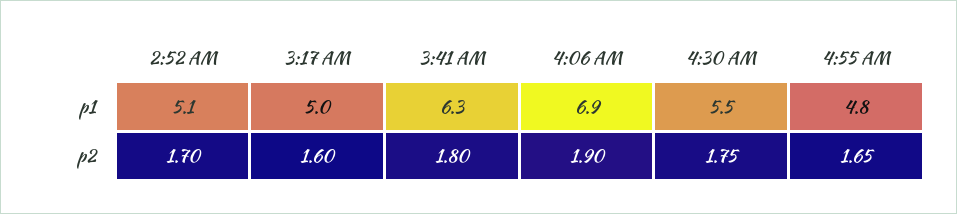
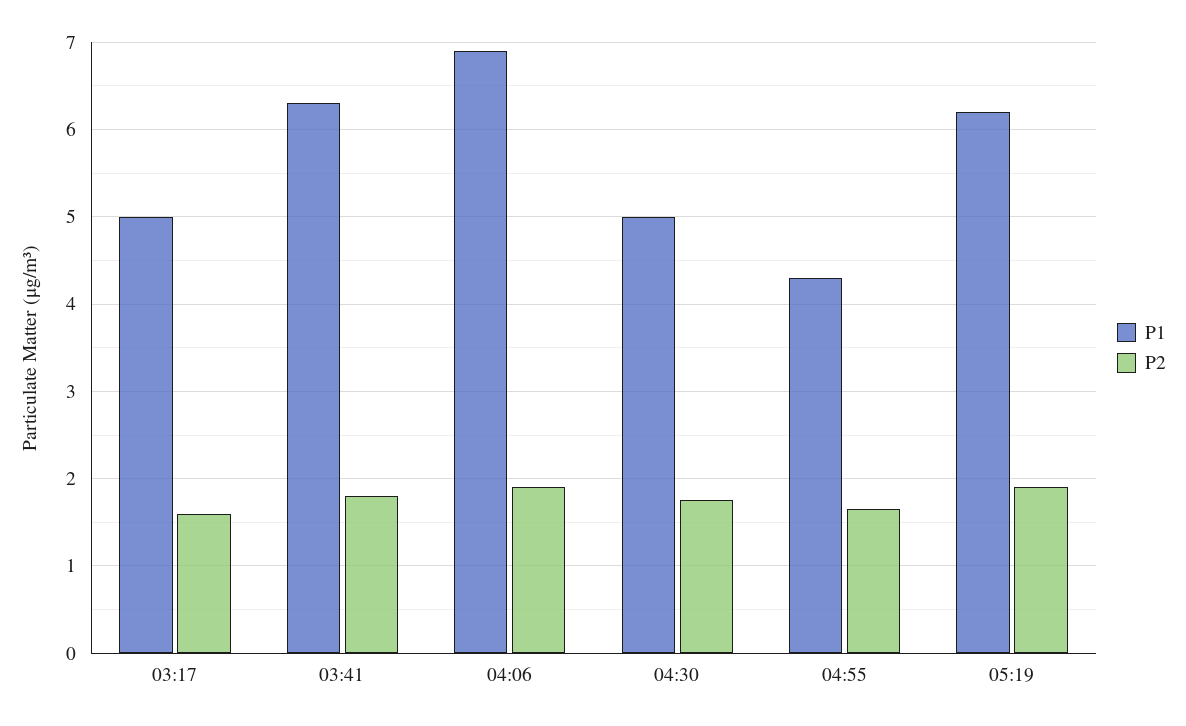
p1, 2:52 AM: 5.1 -> none
p1, 4:30 AM: 5.5 -> 5
p1, 4:55 AM: 4.8 -> 4.3
p2, 2:52 AM: 1.7 -> none
p1, 05:19: none -> 6.2
p2, 05:19: none -> 1.9

